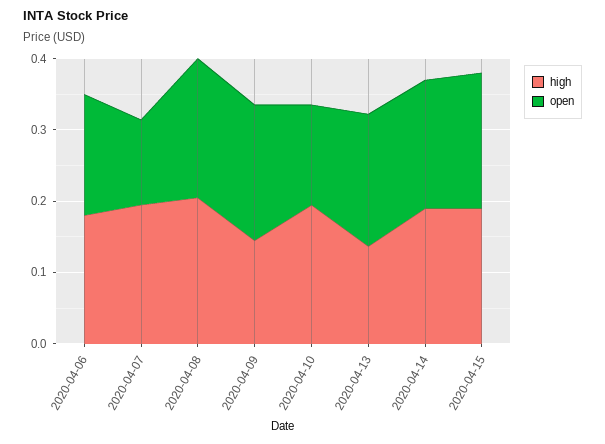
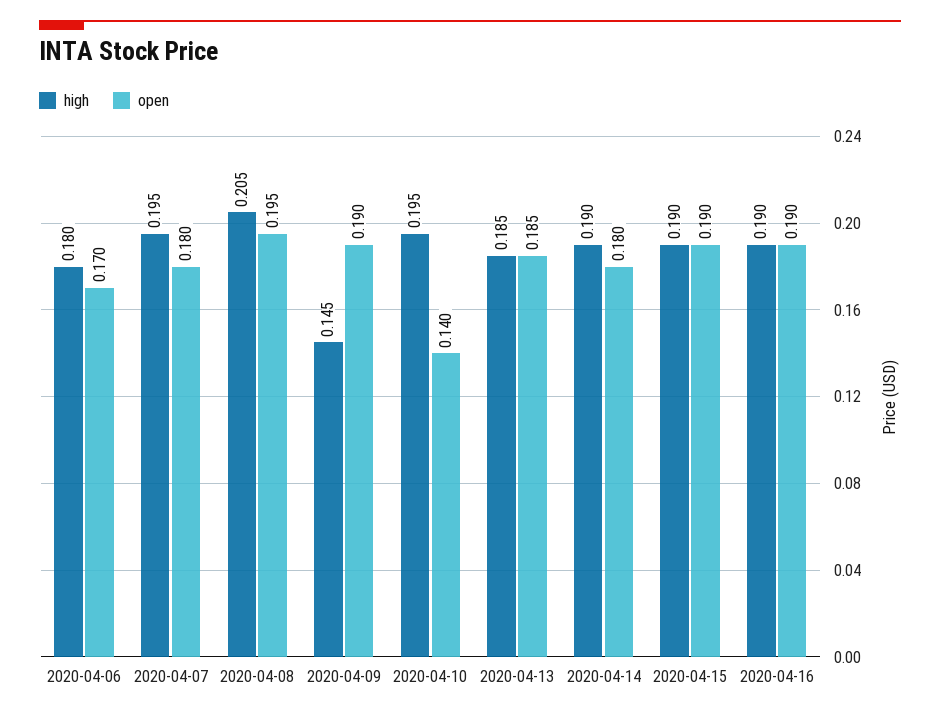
open, 2020-04-07: 0.12 -> 0.18
high, 2020-04-13: 0.14 -> 0.185
high, 2020-04-16: none -> 0.19
open, 2020-04-16: none -> 0.19

